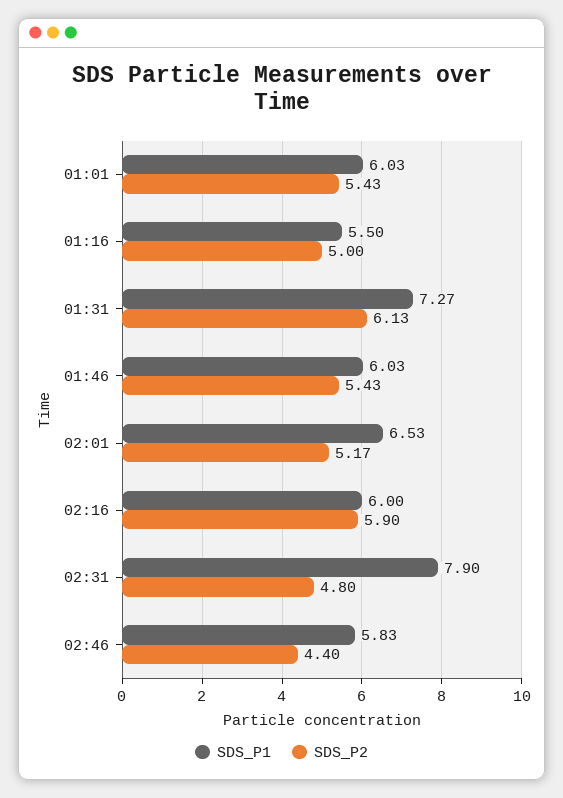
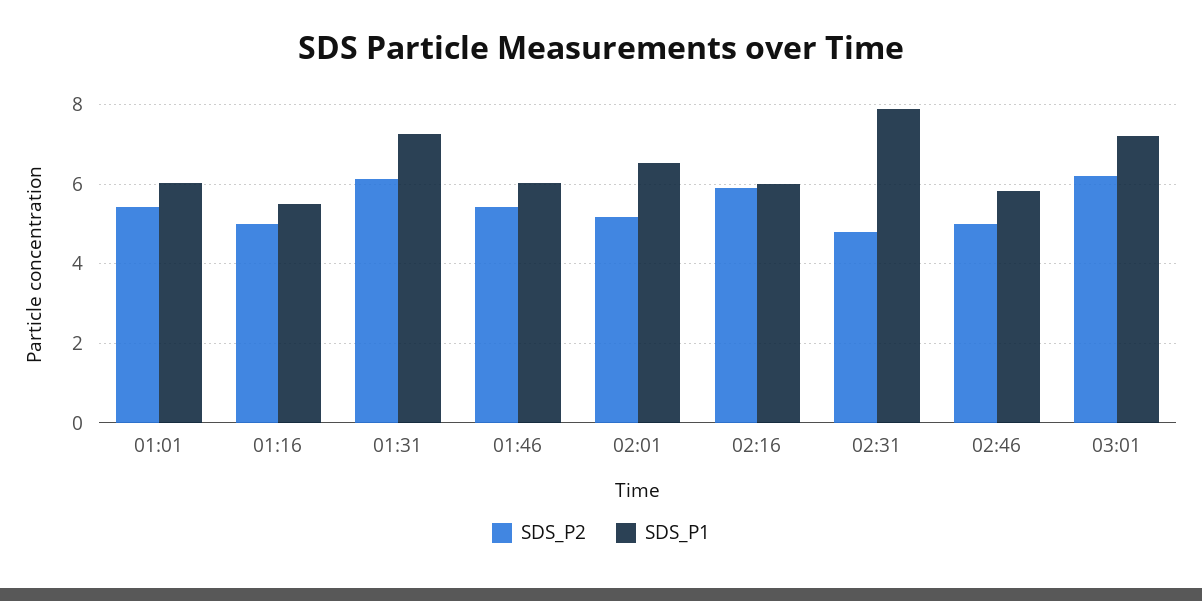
SDS_P2, 02:46: 4.4 -> 5
SDS_P2, 03:01: none -> 6.2
SDS_P1, 03:01: none -> 7.2

